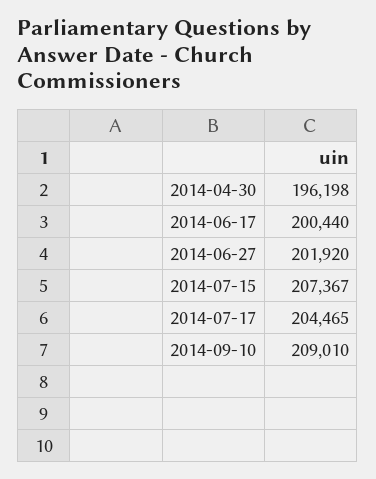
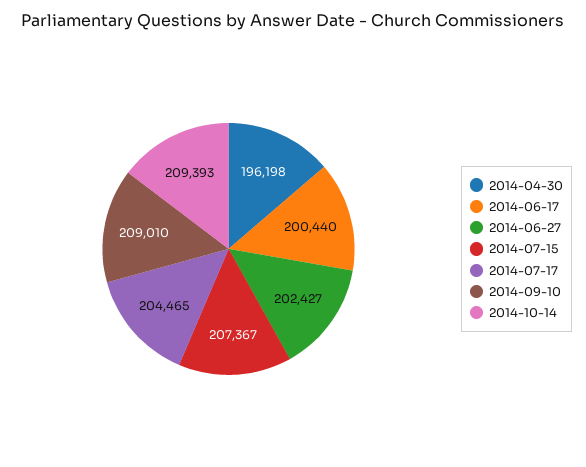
2014-06-27: 201920 -> 202427
2014-10-14: none -> 209393

